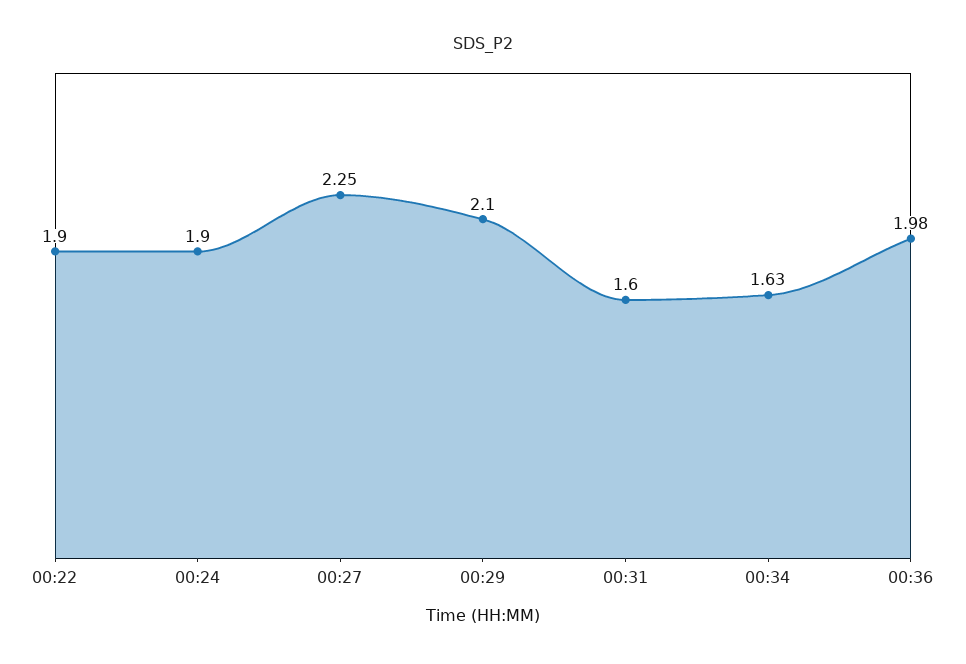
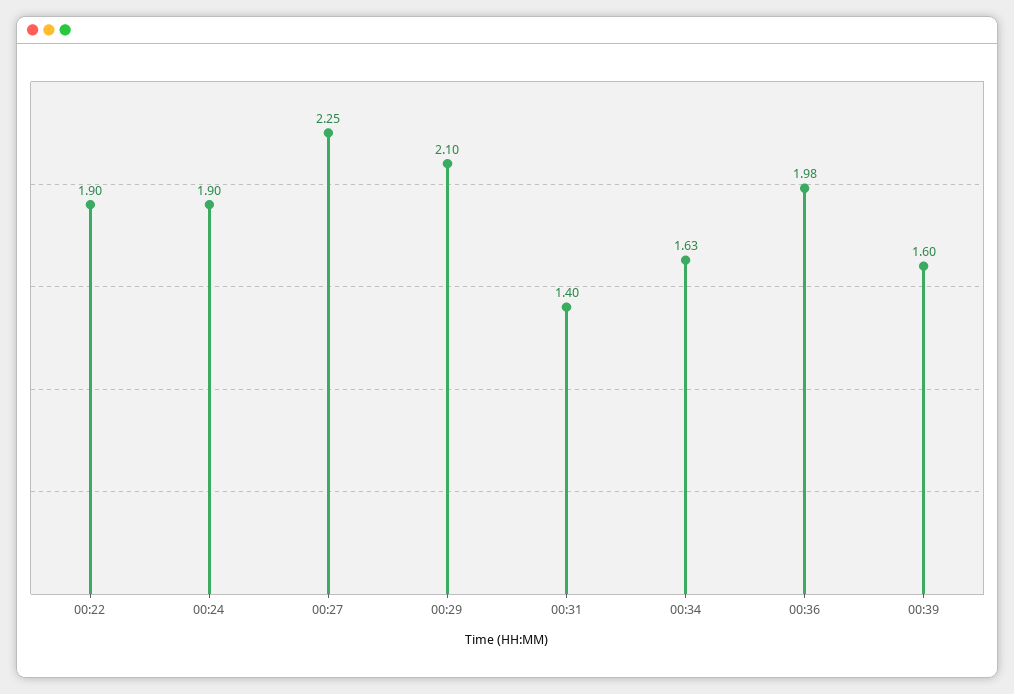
00:31: 1.6 -> 1.4
00:39: none -> 1.6

